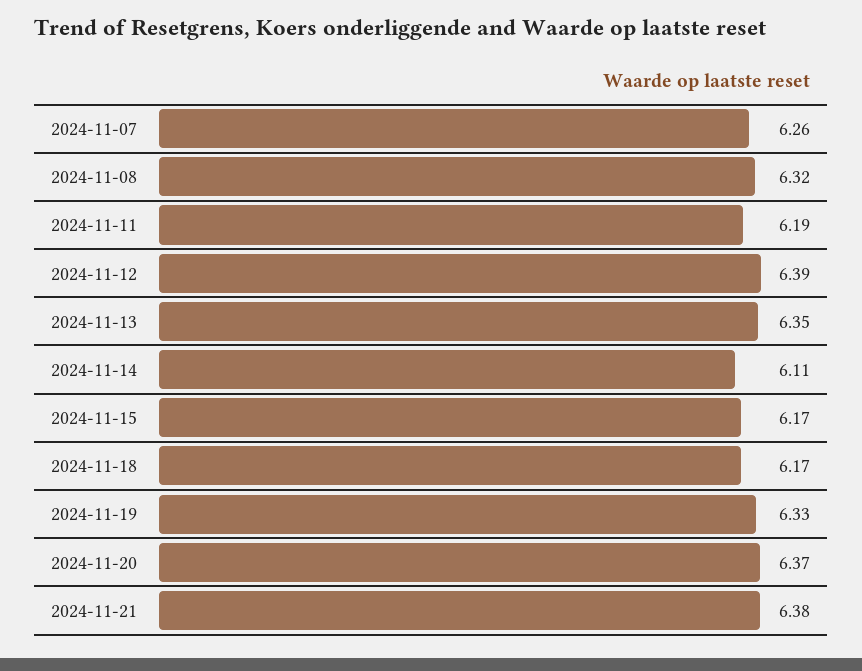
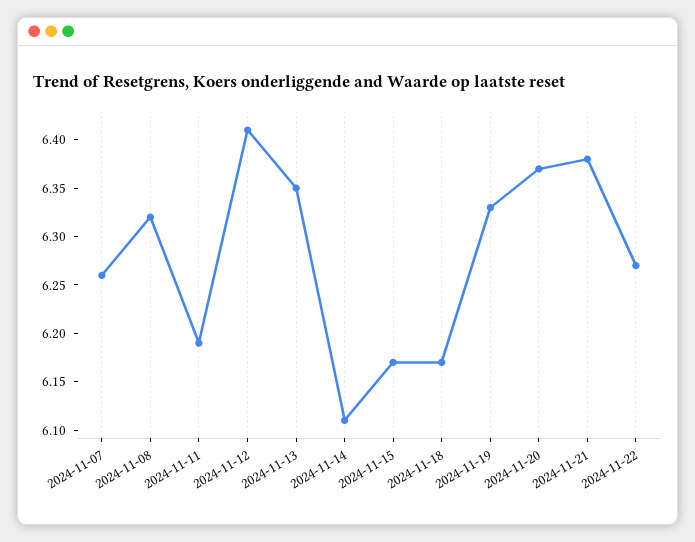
2024-11-12: 6.39 -> 6.41
2024-11-22: none -> 6.27

